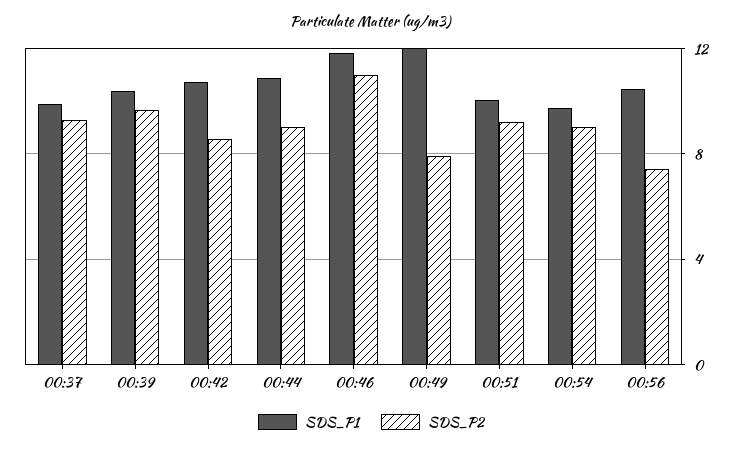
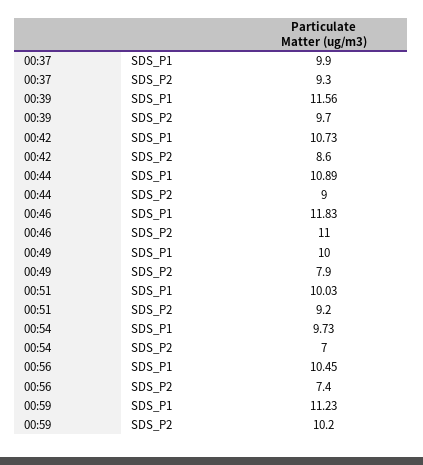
SDS_P1, 00:39: 10.5 -> 11.56
SDS_P1, 00:49: 12 -> 10
SDS_P2, 00:54: 9 -> 7
SDS_P1, 00:59: none -> 11.23
SDS_P2, 00:59: none -> 10.2

